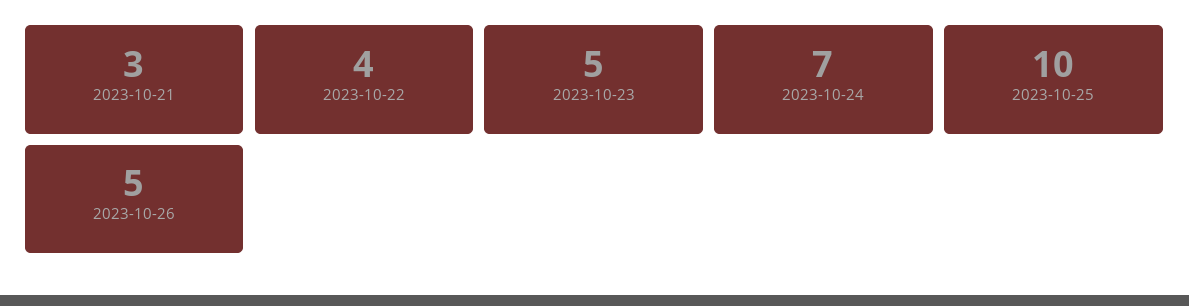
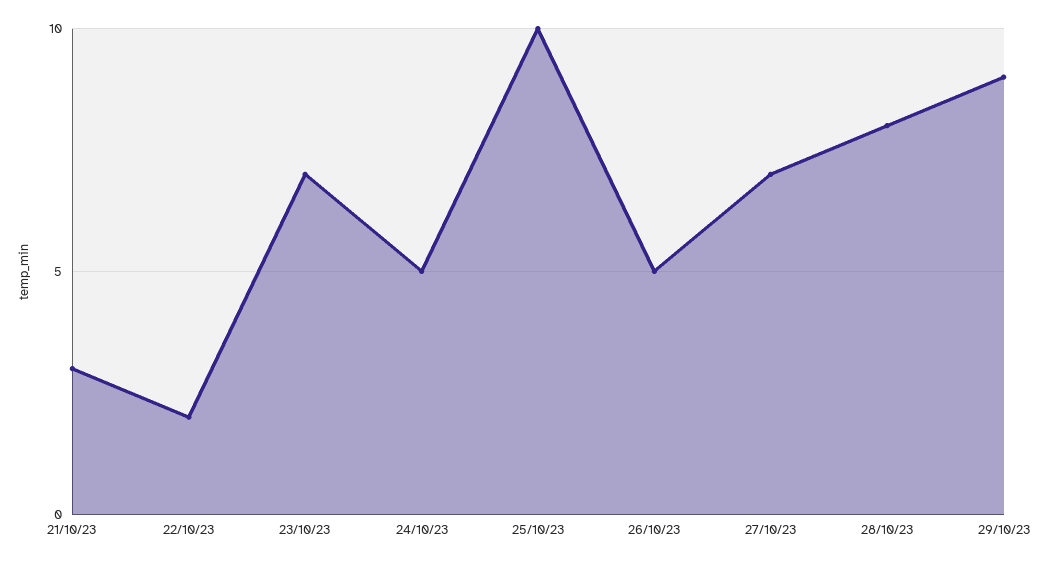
2023-10-22: 4 -> 2
2023-10-23: 5 -> 7
2023-10-24: 7 -> 5
27/10/23: none -> 7
28/10/23: none -> 8
29/10/23: none -> 9

